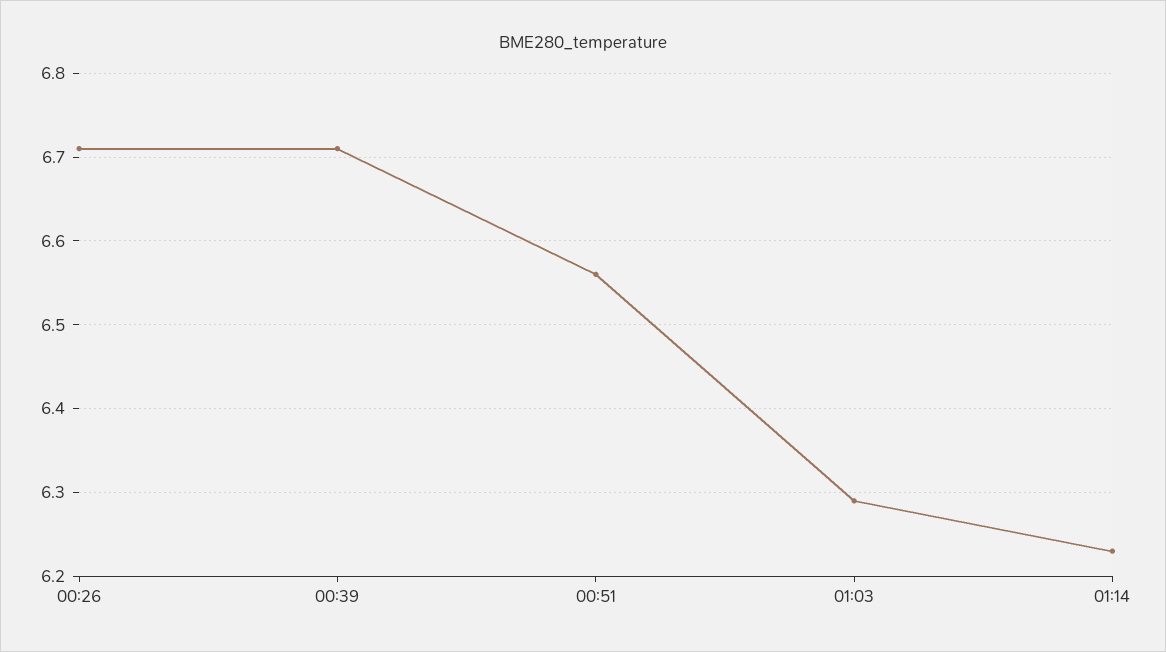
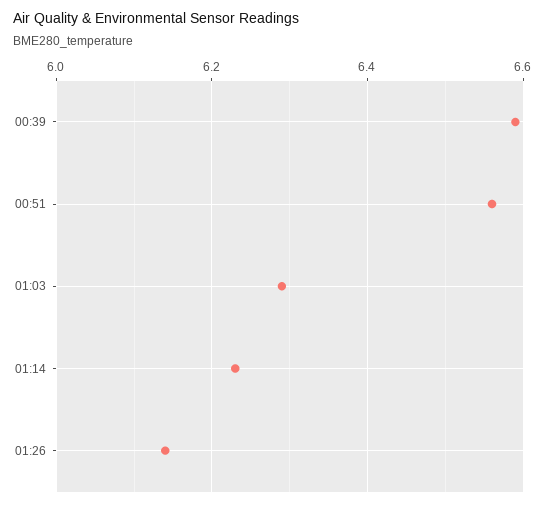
00:26: 6.71 -> none
00:39: 6.71 -> 6.6
01:26: none -> 6.15

